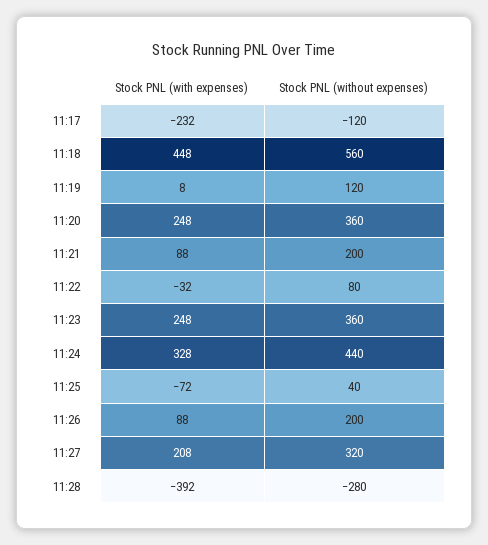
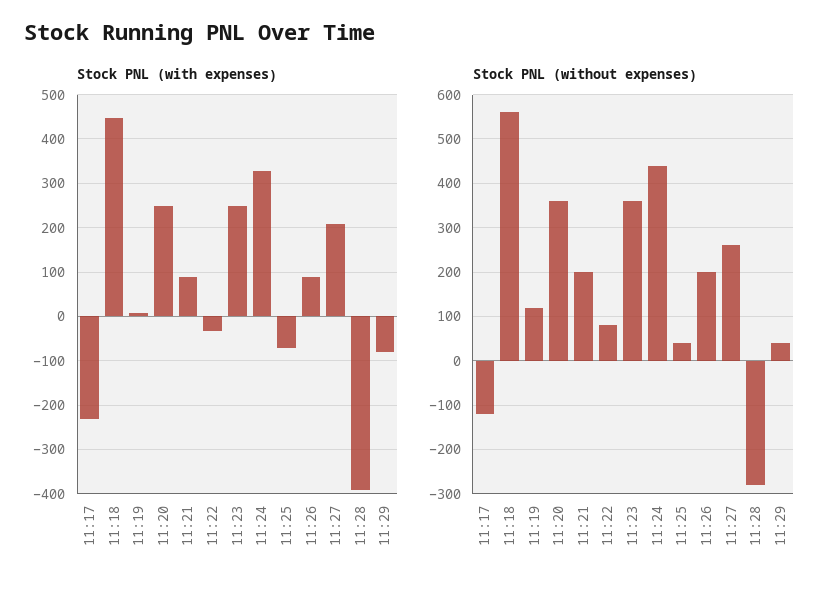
Stock PNL (without expenses), 11:27: 320 -> 260
Stock PNL (with expenses), 11:29: none -> -80
Stock PNL (without expenses), 11:29: none -> 40

